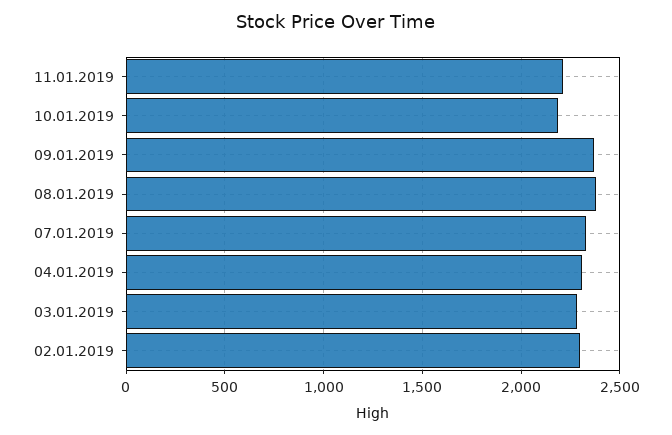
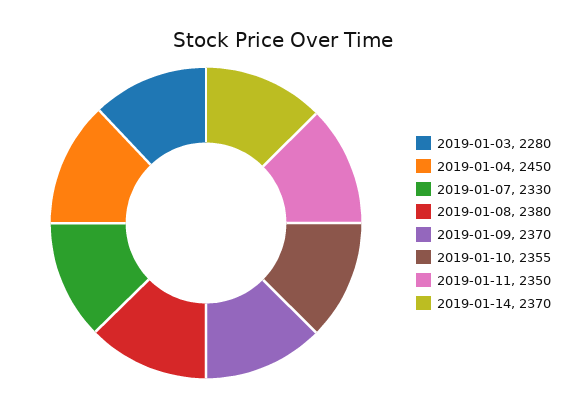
11.01.2019: 2200 -> 2350
10.01.2019: 2200 -> 2355
04.01.2019: 2300 -> 2450
02.01.2019: 2300 -> none
2019-01-14: none -> 2370

